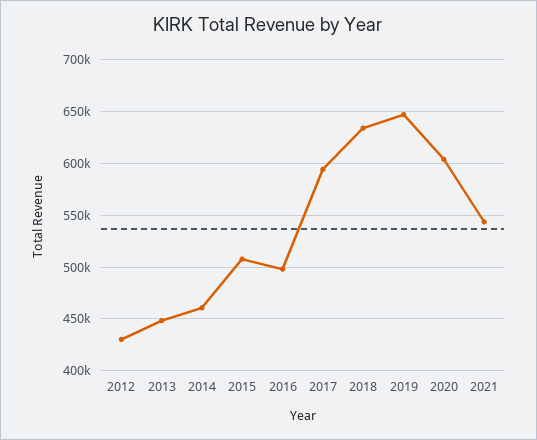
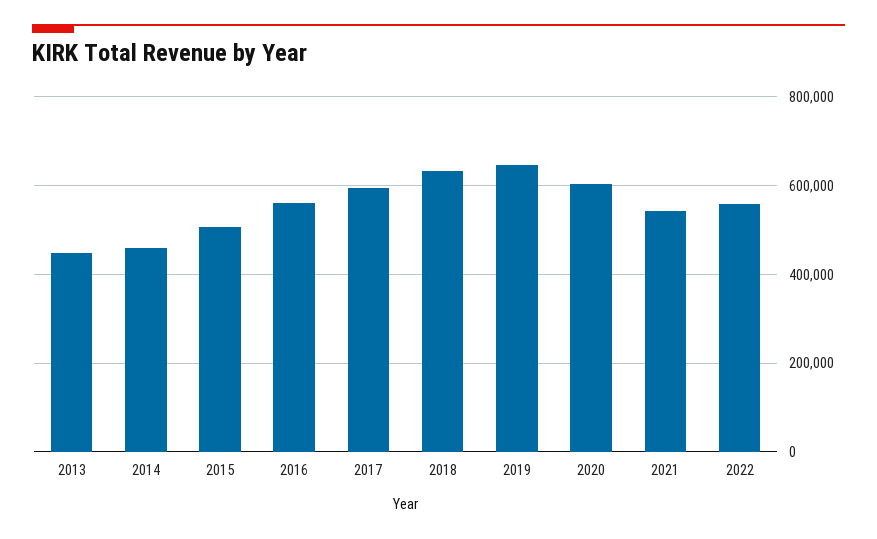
2012: 430000 -> none
2016: 500000 -> 560000
2022: none -> 560000

